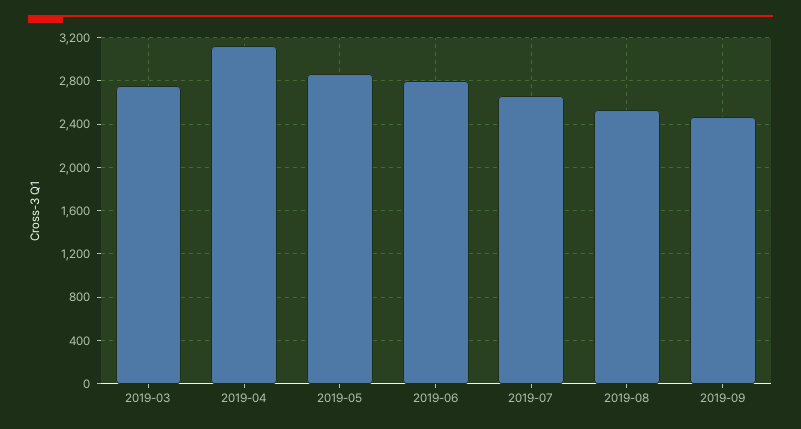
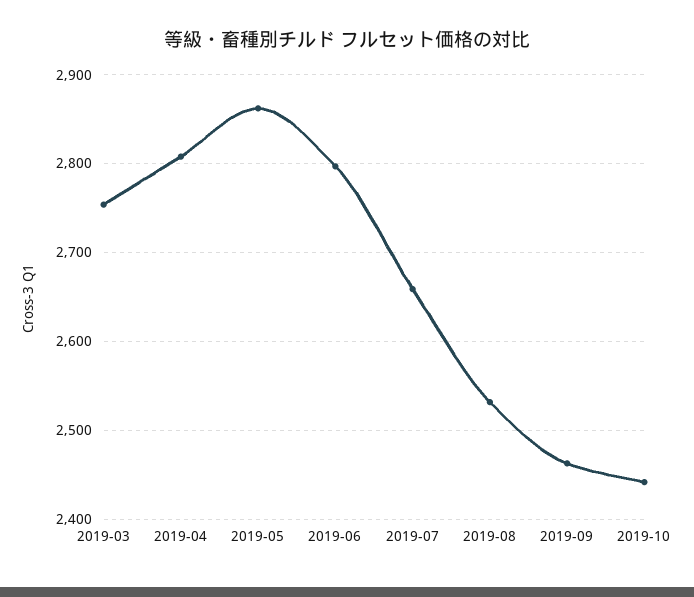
2019-04: 3100 -> 2810
2019-10: none -> 2440

